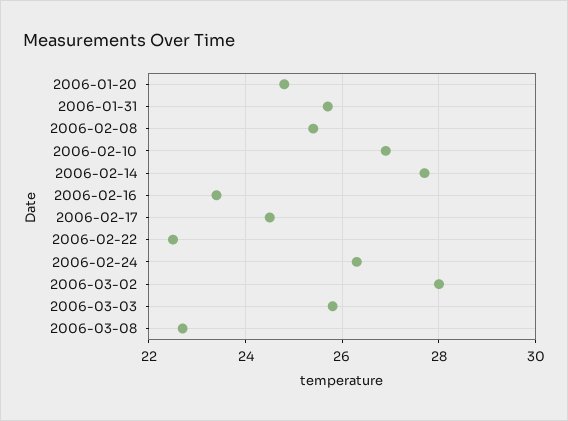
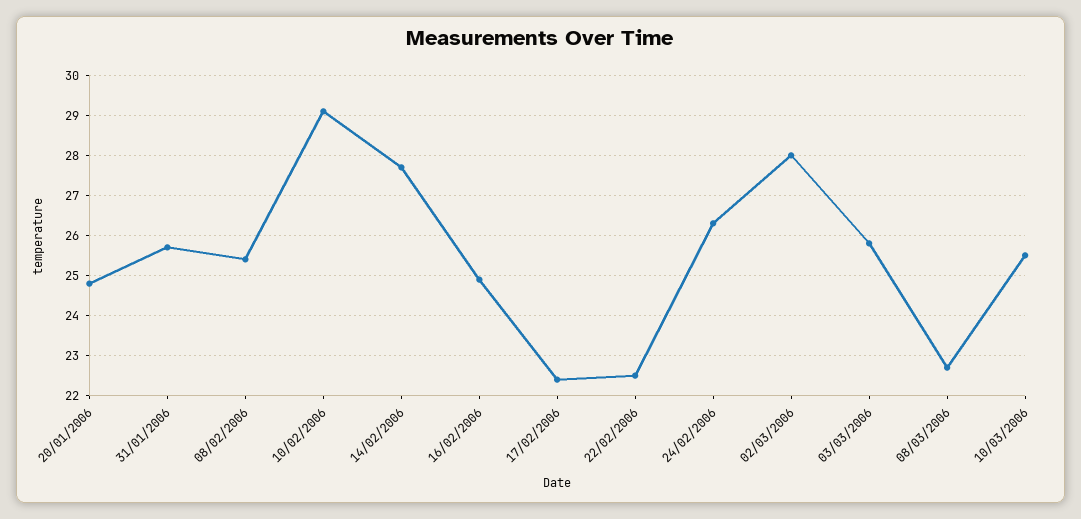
2006-02-10: 27 -> 29
2006-02-16: 23.5 -> 25
2006-02-17: 24.5 -> 22.5
10/03/2006: none -> 25.5

